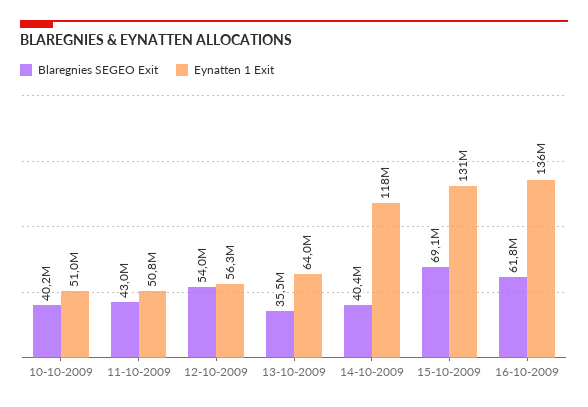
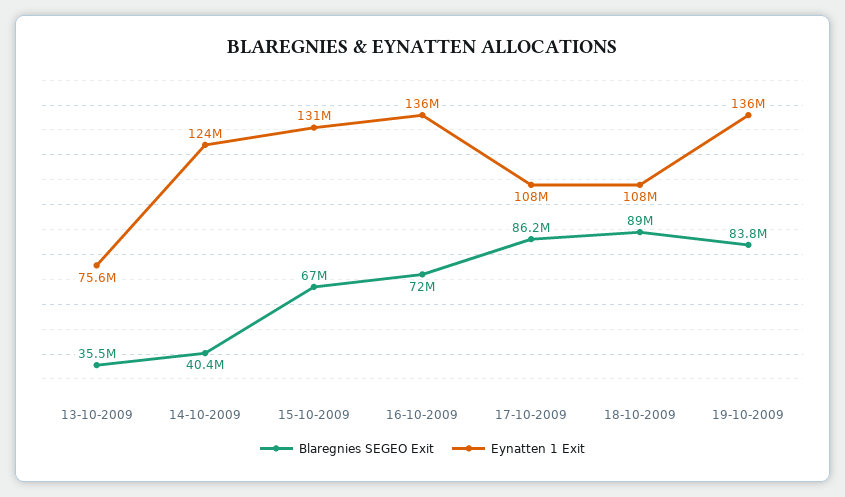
Blaregnies SEGEO Exit, 10-10-2009: 40200000 -> none
Eynatten 1 Exit, 10-10-2009: 51000000 -> none
Blaregnies SEGEO Exit, 11-10-2009: 43000000 -> none
Eynatten 1 Exit, 11-10-2009: 50800000 -> none
Blaregnies SEGEO Exit, 12-10-2009: 54000000 -> none
Eynatten 1 Exit, 12-10-2009: 56300000 -> none
Eynatten 1 Exit, 13-10-2009: 64000000 -> 75600000
Eynatten 1 Exit, 14-10-2009: 118000000 -> 124000000
Blaregnies SEGEO Exit, 15-10-2009: 69100000 -> 67000000
Blaregnies SEGEO Exit, 16-10-2009: 61800000 -> 72000000
Blaregnies SEGEO Exit, 17-10-2009: none -> 86200000
Eynatten 1 Exit, 17-10-2009: none -> 108000000
Blaregnies SEGEO Exit, 18-10-2009: none -> 89000000
Eynatten 1 Exit, 18-10-2009: none -> 108000000
Blaregnies SEGEO Exit, 19-10-2009: none -> 83800000
Eynatten 1 Exit, 19-10-2009: none -> 136000000

